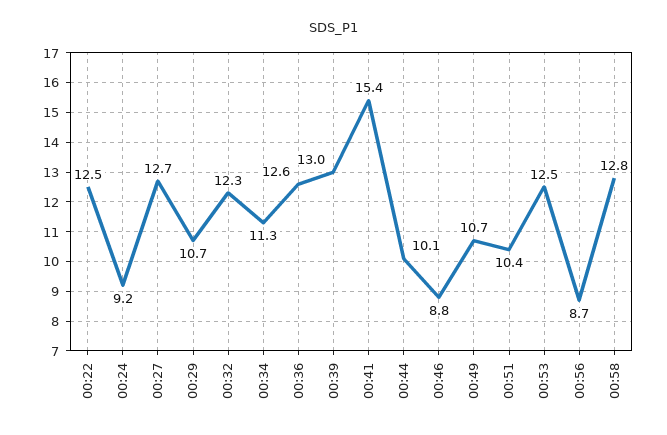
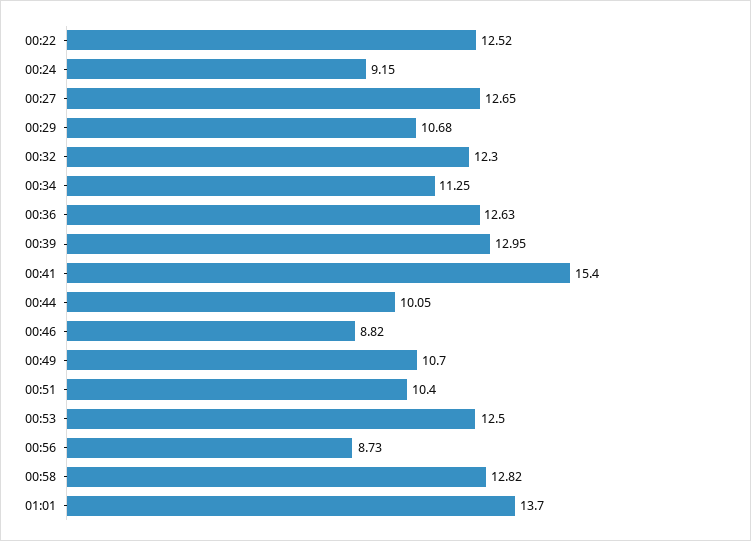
01:01: none -> 13.7

